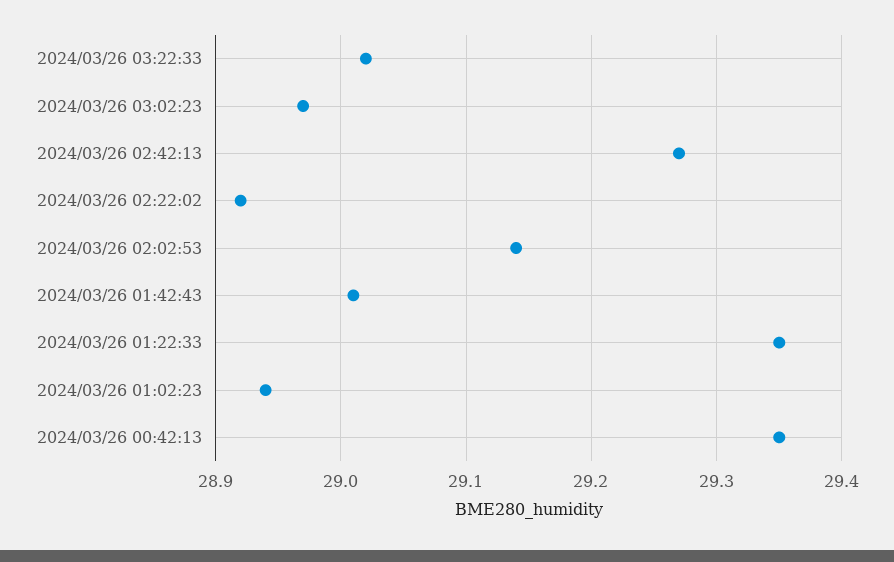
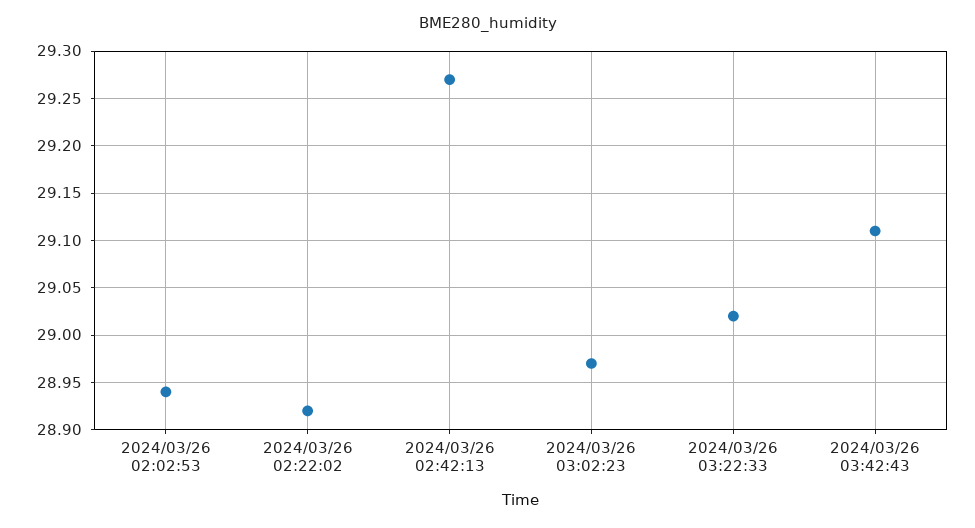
2024/03/26 02:02:53: 29.14 -> 28.94
2024/03/26 01:42:43: 29.01 -> none
2024/03/26 01:22:33: 29.35 -> none
2024/03/26 01:02:23: 28.94 -> none
2024/03/26 00:42:13: 29.35 -> none
2024/03/26 03:42:43: none -> 29.11

